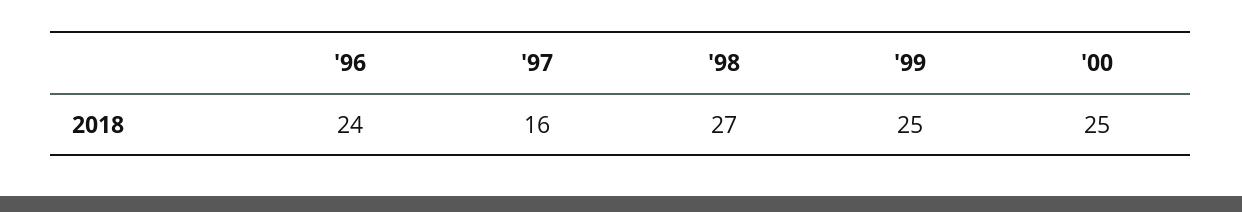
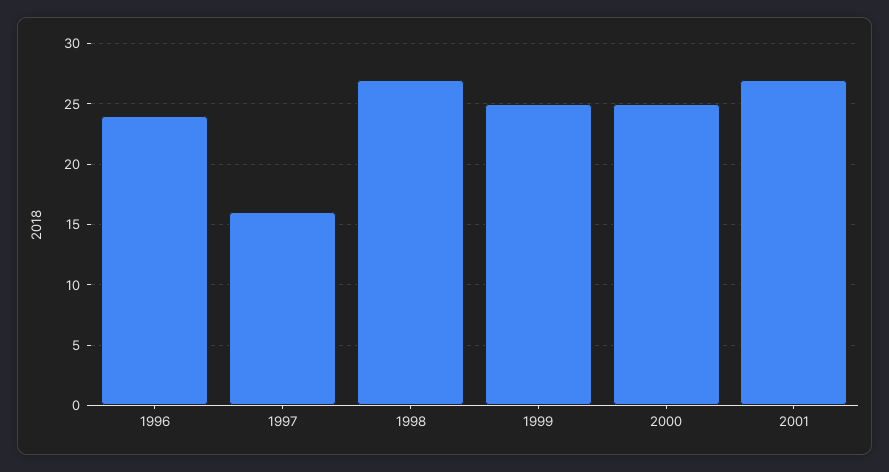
2001: none -> 27

